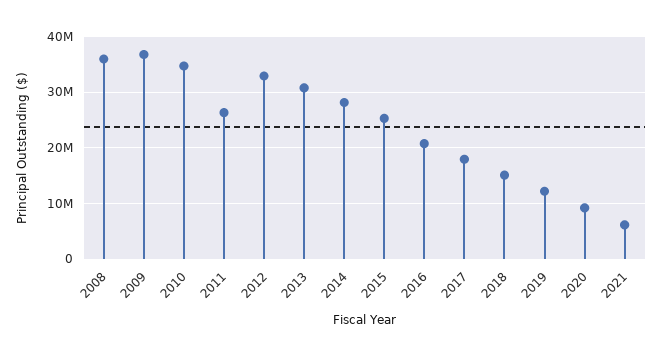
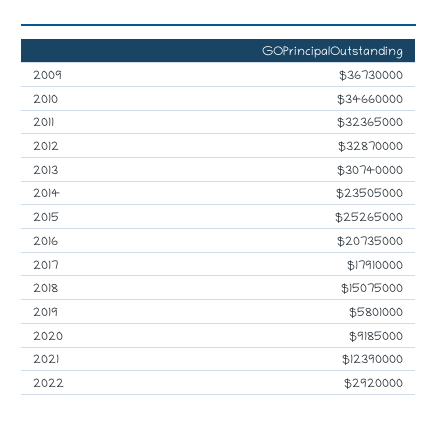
2008: 36000000 -> none
2011: 26000000 -> 32365000
2014: 28000000 -> 23505000
2019: 12000000 -> 5801000
2021: 6000000 -> 12390000
2022: none -> 2920000

